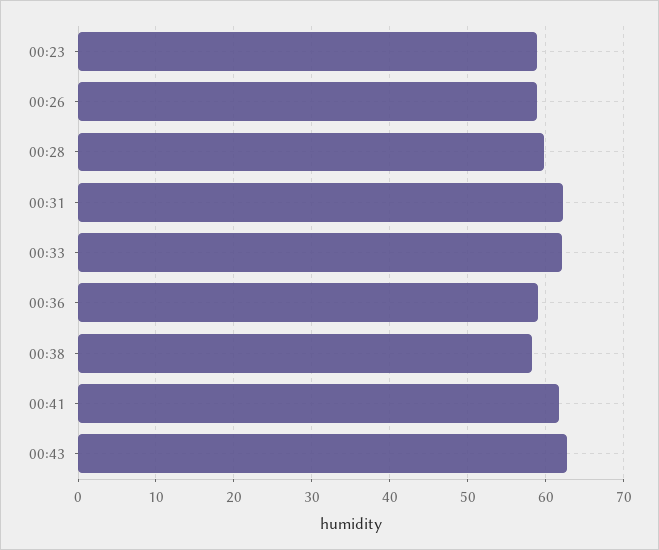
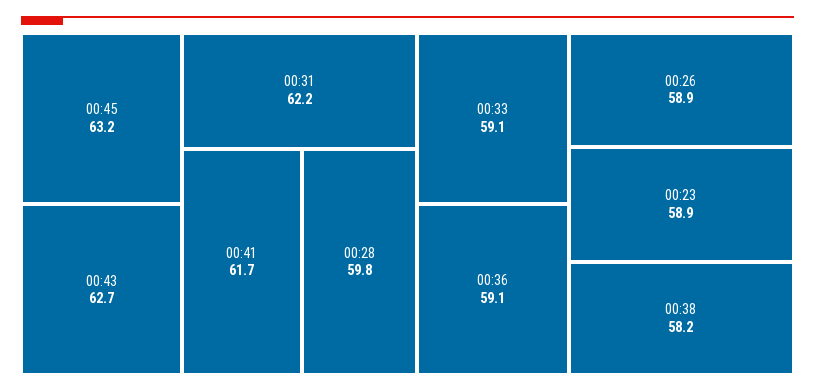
00:33: 62 -> 59.1
00:45: none -> 63.2

